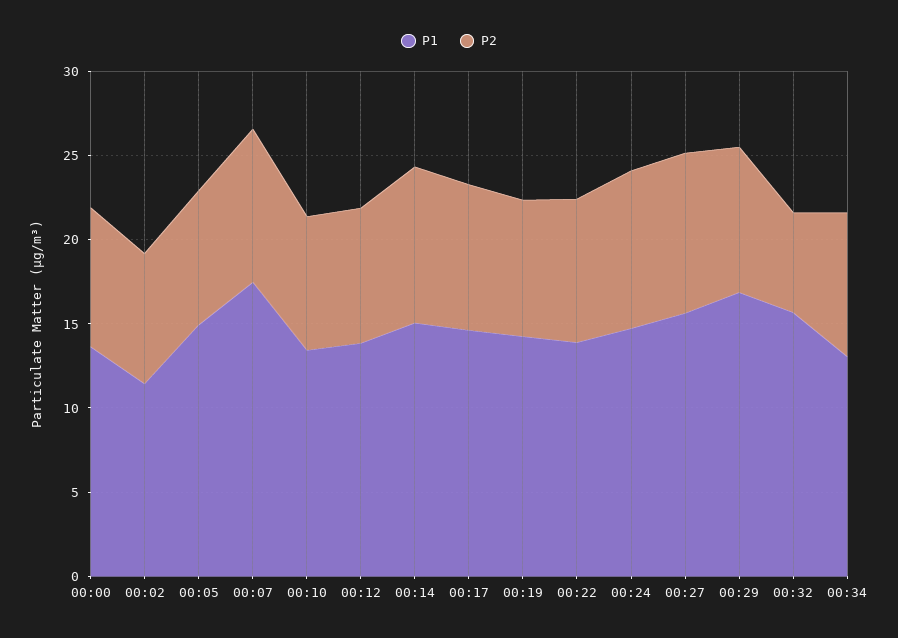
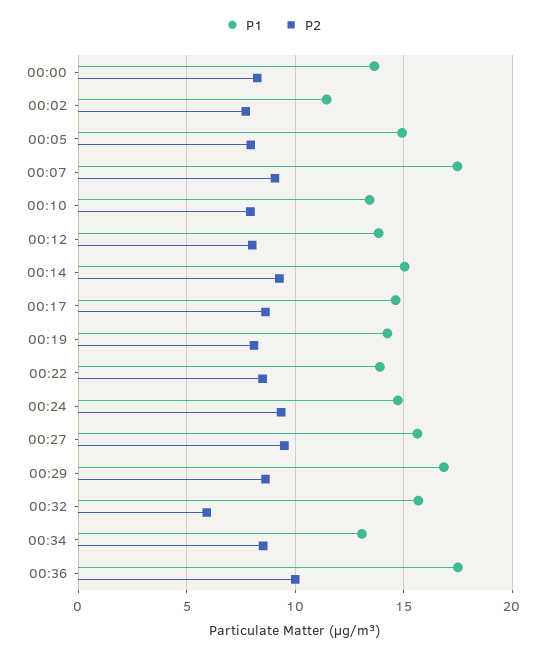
P1, 00:36: none -> 17.5
P2, 00:36: none -> 10

